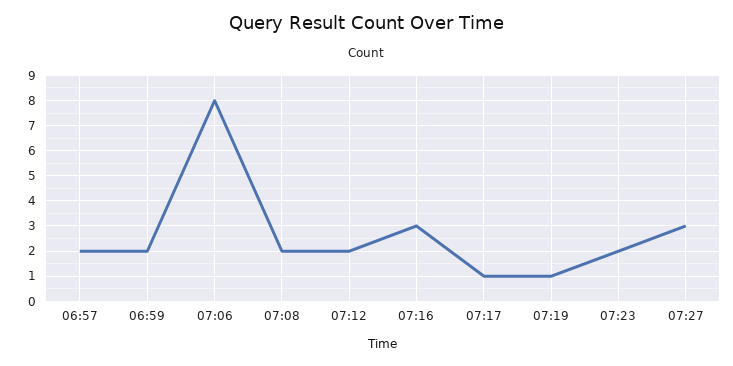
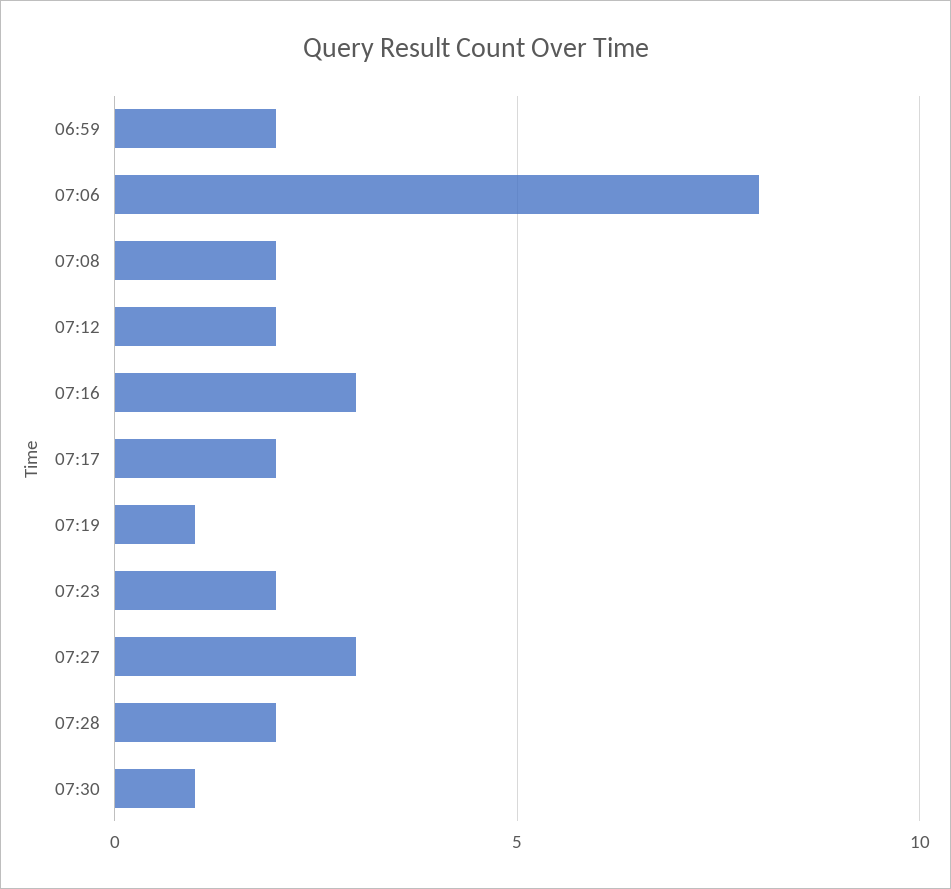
06:57: 2 -> none
07:17: 1 -> 2
07:28: none -> 2
07:30: none -> 1

